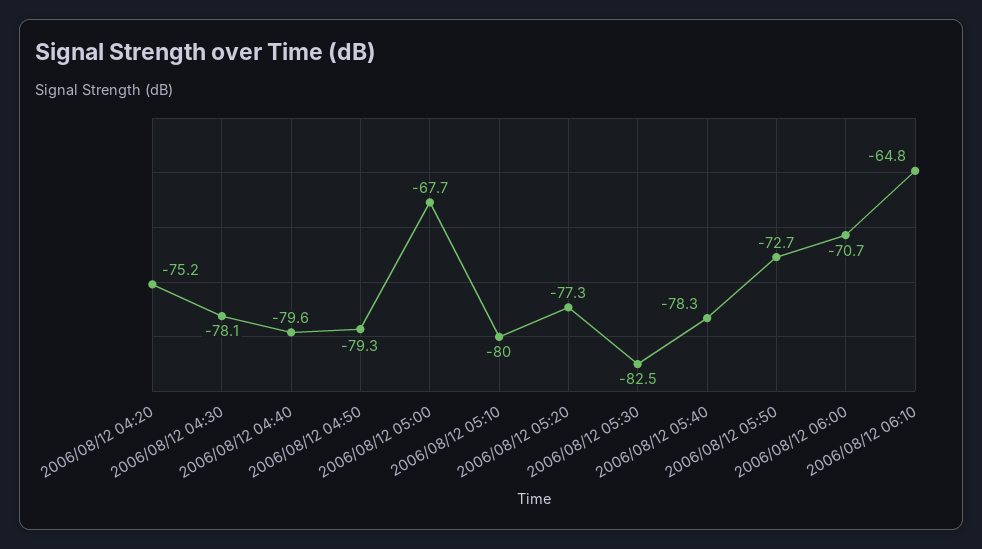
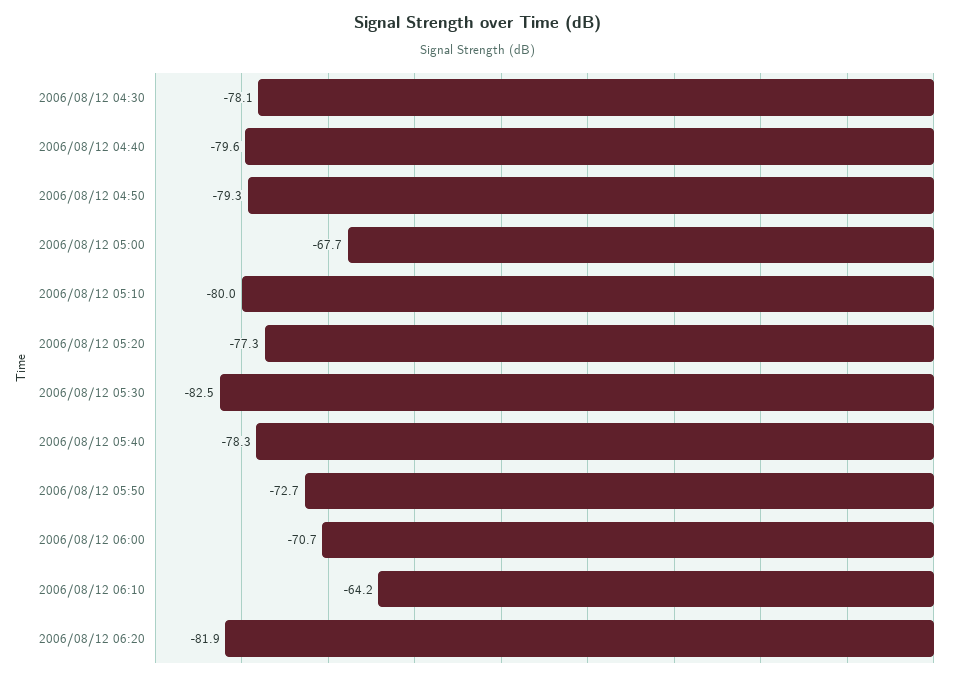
2006/08/12 04:20: -75.2 -> none
2006/08/12 06:10: -64.8 -> -64.2
2006/08/12 06:20: none -> -81.9

